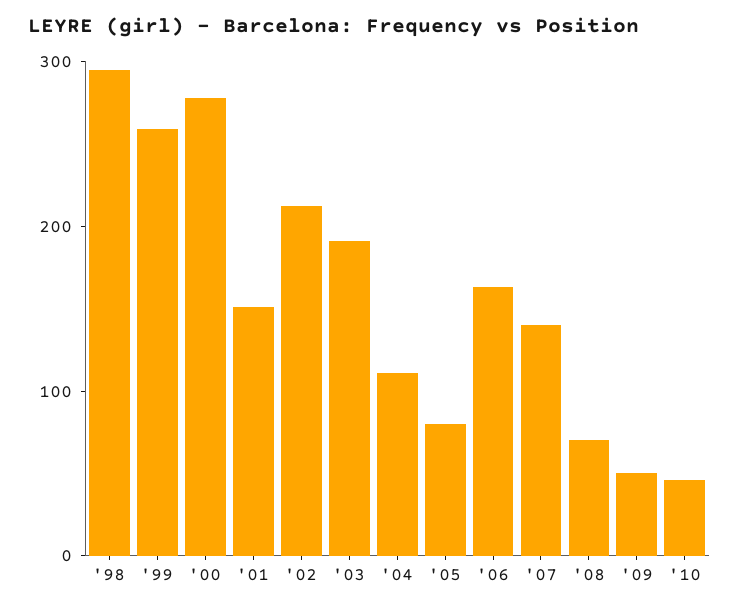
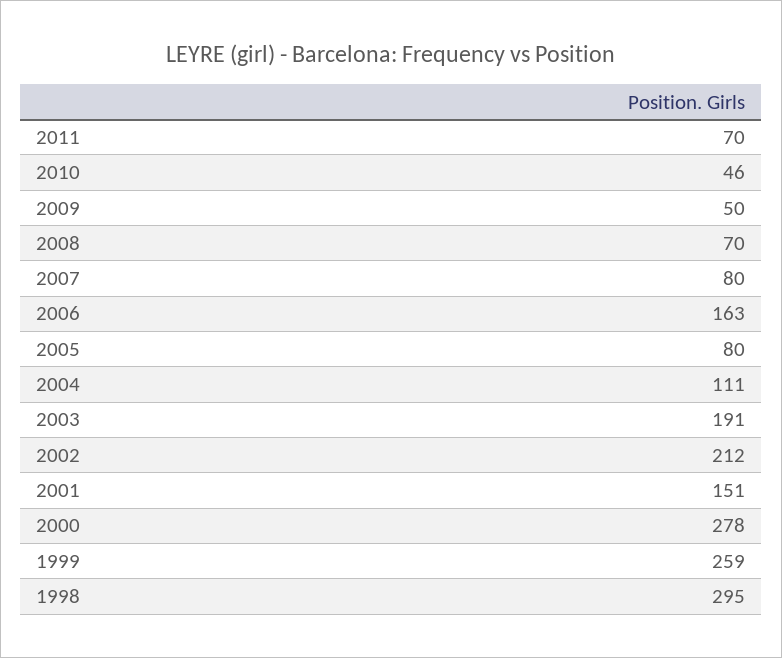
'07: 140 -> 80
2011: none -> 70

